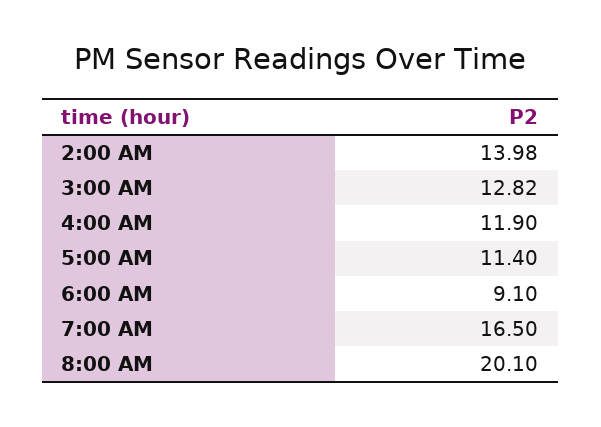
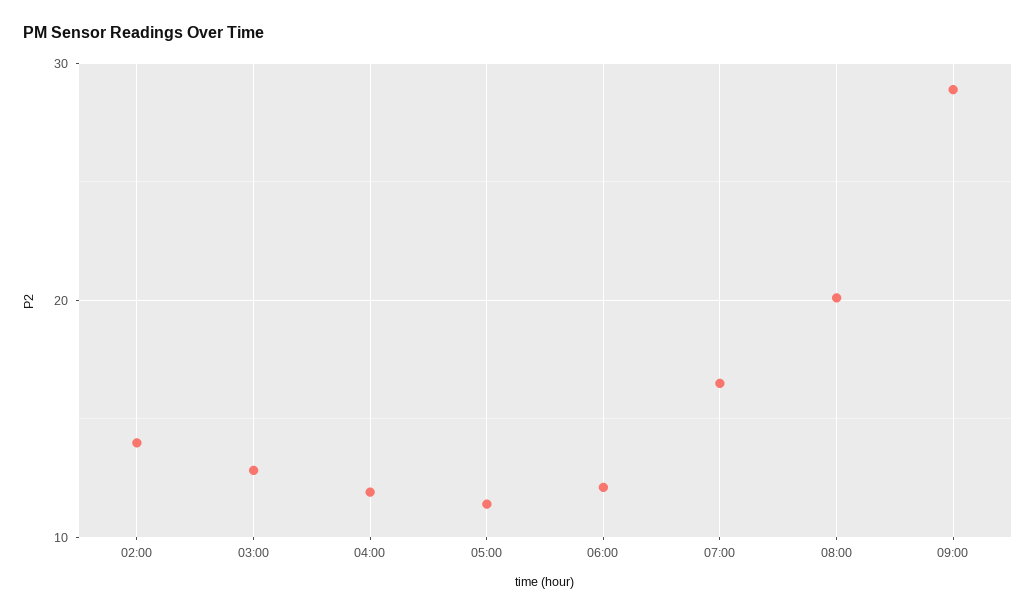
6:00 AM: 9.1 -> 12
09:00: none -> 29

